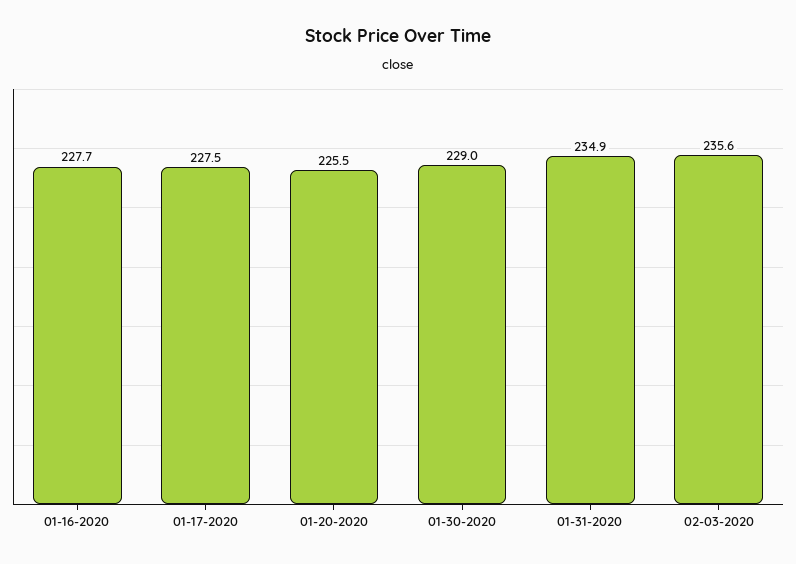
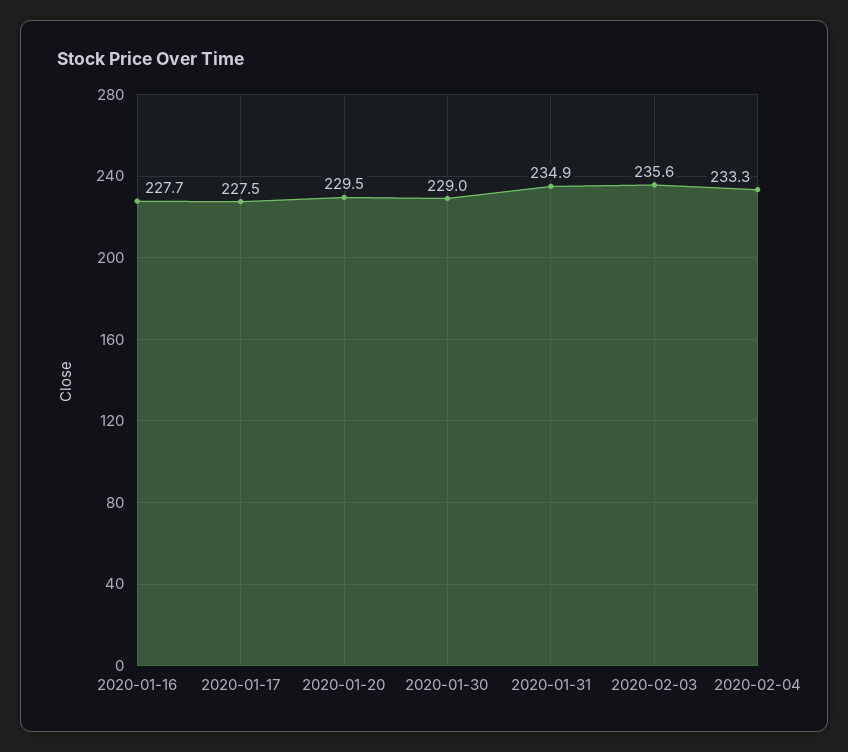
01-20-2020: 225.5 -> 229.5
2020-02-04: none -> 233.3

